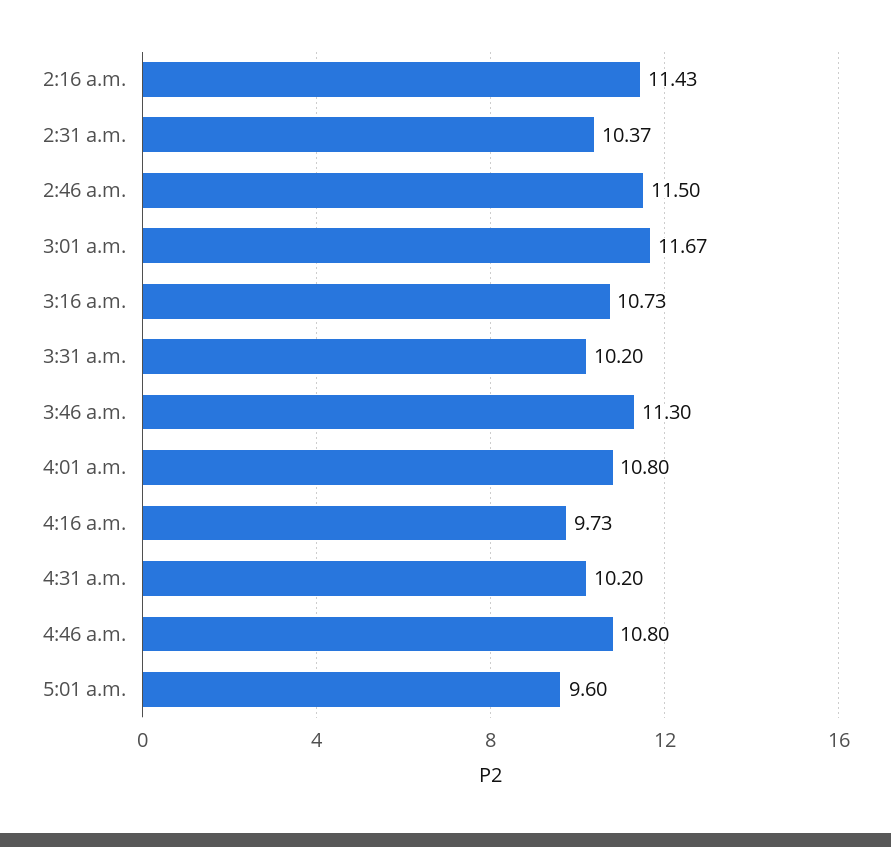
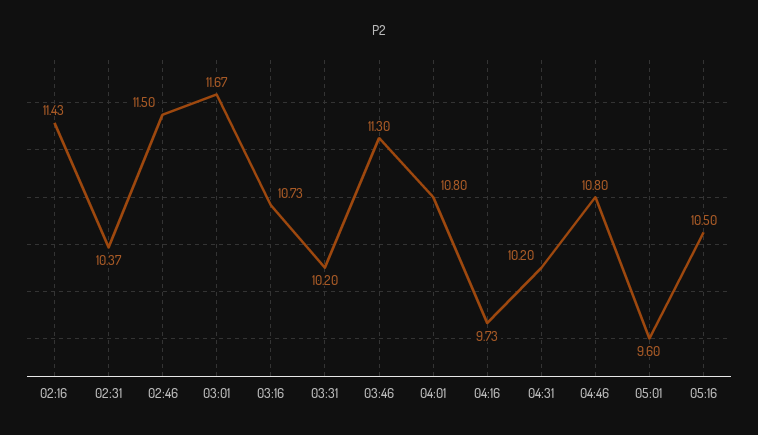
05:16: none -> 10.5

